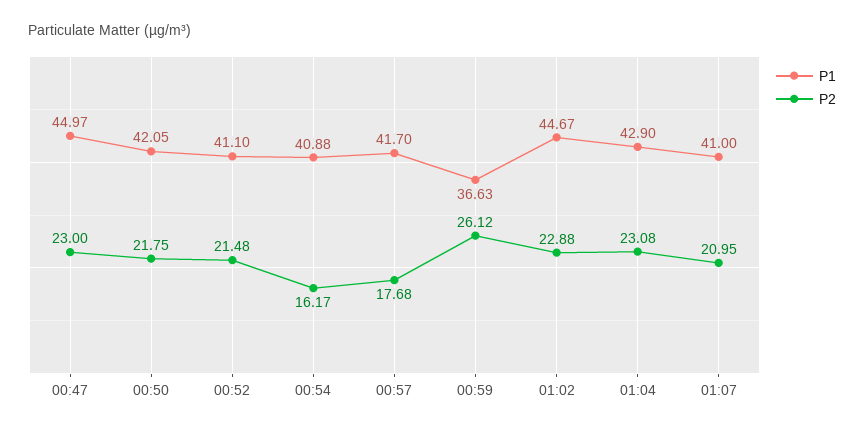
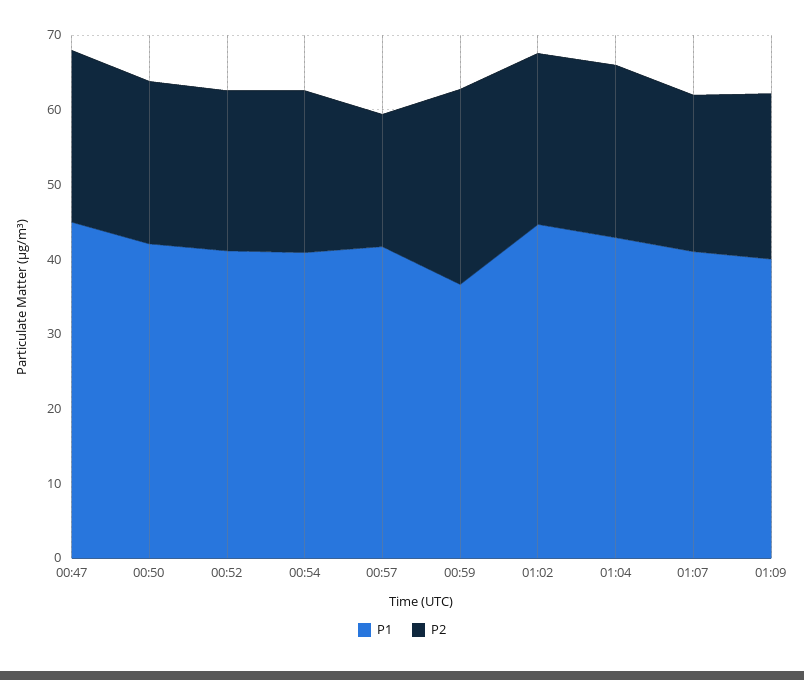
P2, 00:54: 16.17 -> 22
P1, 01:09: none -> 40
P2, 01:09: none -> 22

